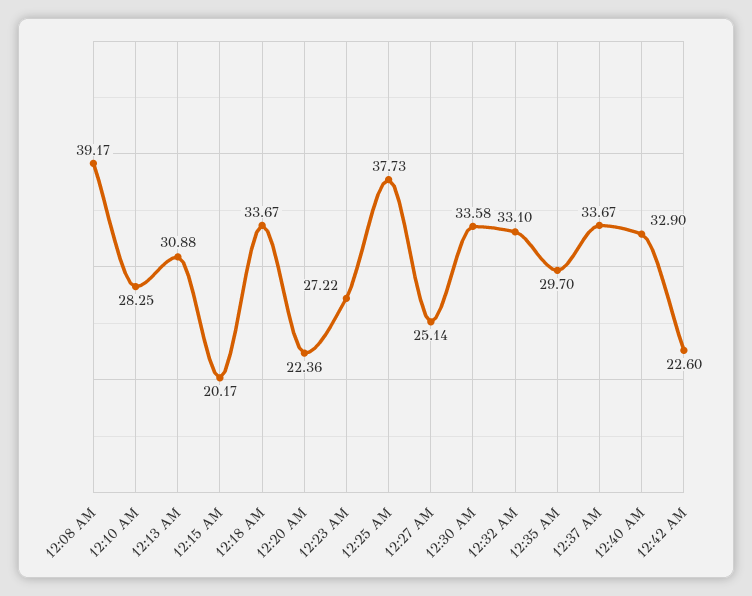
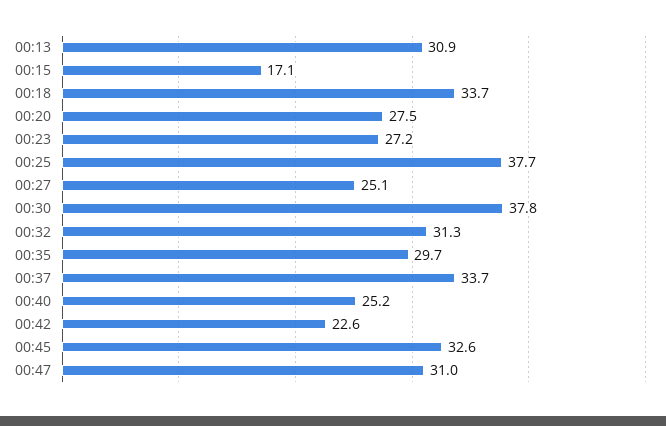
12:08 AM: 39.17 -> none
12:10 AM: 28.25 -> none
12:15 AM: 20.17 -> 17.1
12:20 AM: 22.36 -> 27.5
12:30 AM: 33.58 -> 37.8
12:32 AM: 33.1 -> 31.3
12:40 AM: 32.9 -> 25.2
00:45: none -> 32.6
00:47: none -> 31

